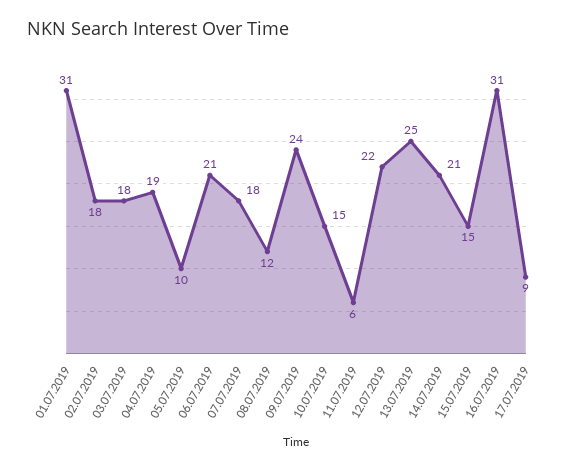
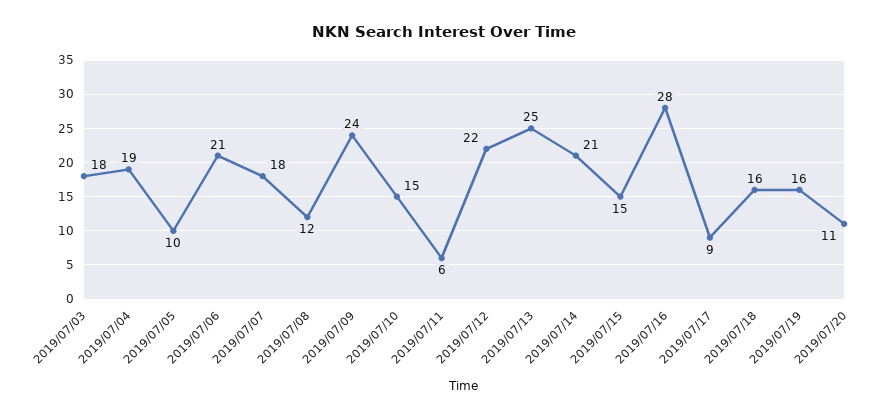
01.07.2019: 31 -> none
02.07.2019: 18 -> none
16.07.2019: 31 -> 28
2019/07/18: none -> 16
2019/07/19: none -> 16
2019/07/20: none -> 11

